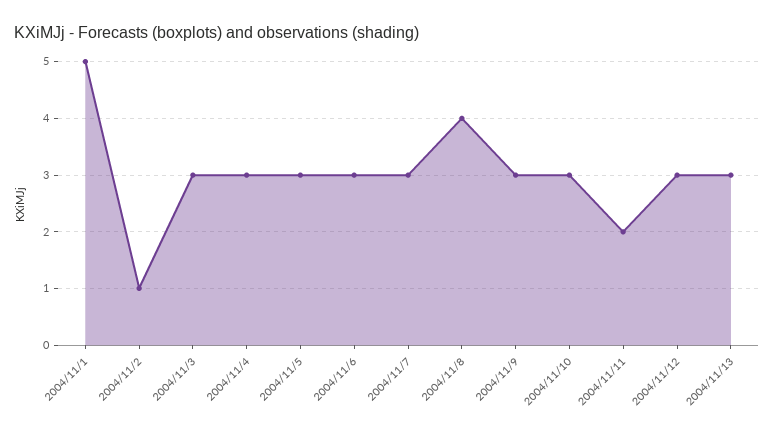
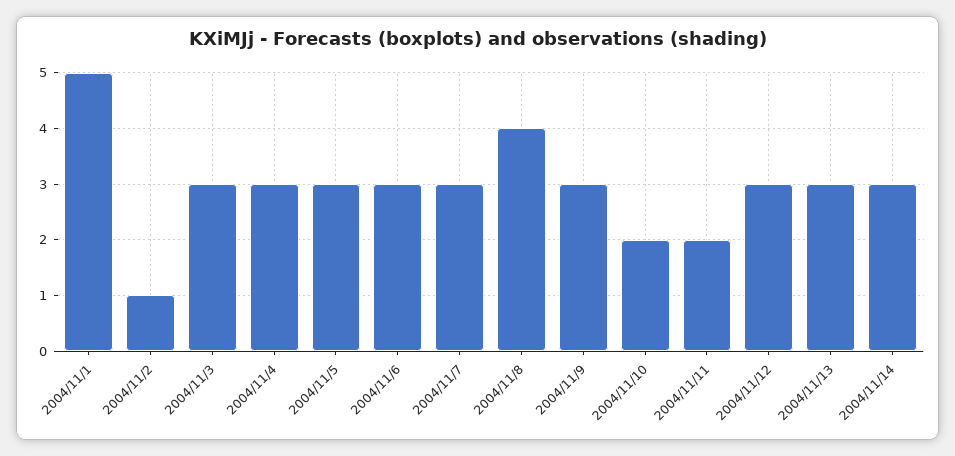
2004/11/10: 3 -> 2
2004/11/14: none -> 3

